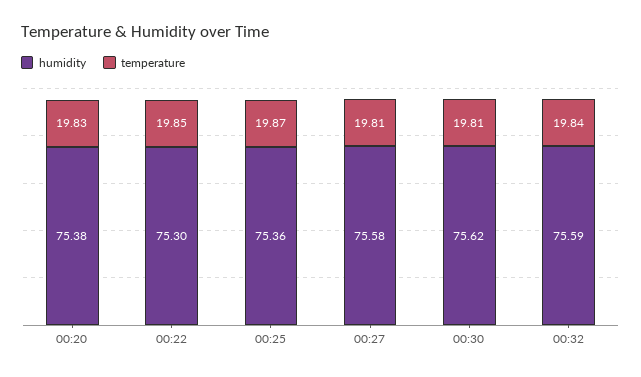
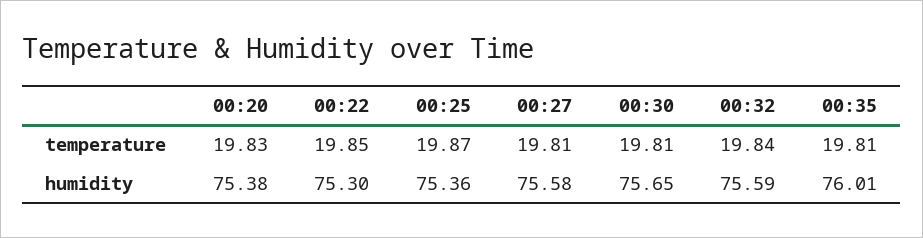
humidity, 00:30: 75.62 -> 75.65
temperature, 00:35: none -> 19.81
humidity, 00:35: none -> 76.01

